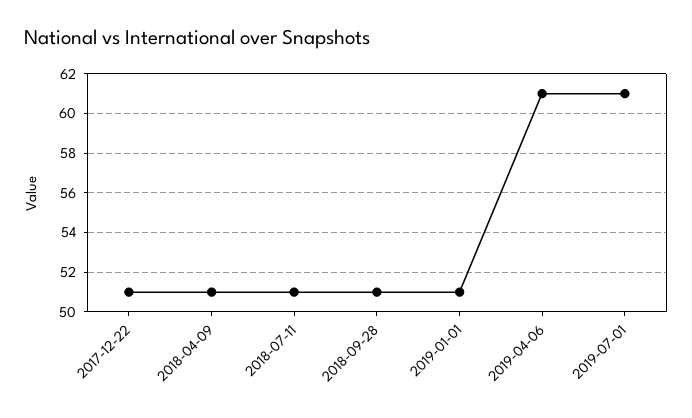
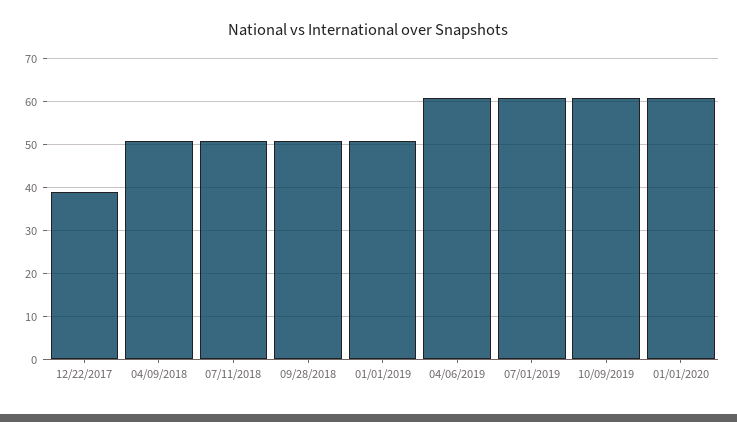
2017-12-22: 51 -> 40
10/09/2019: none -> 60
01/01/2020: none -> 60

